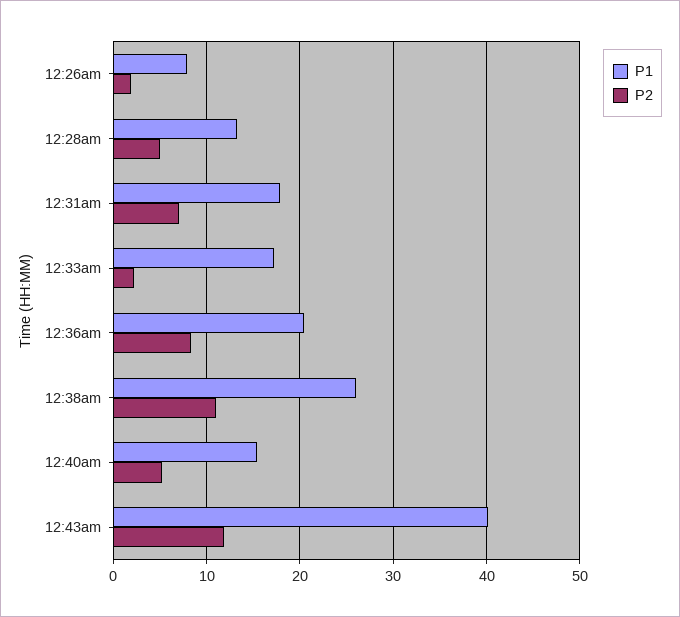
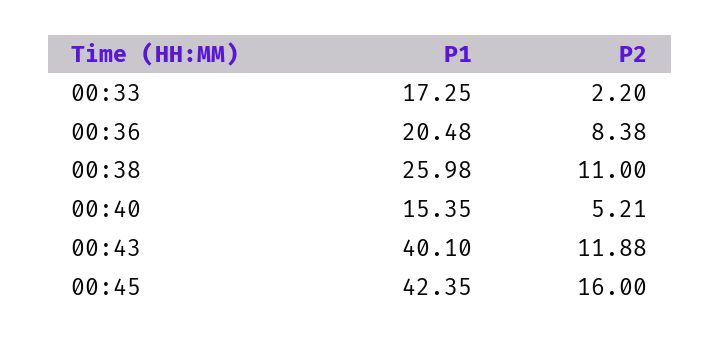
P1, 12:26am: 8 -> none
P2, 12:26am: 2 -> none
P1, 12:28am: 13 -> none
P2, 12:28am: 5 -> none
P1, 12:31am: 18 -> none
P2, 12:31am: 7 -> none
P1, 00:45: none -> 42.35
P2, 00:45: none -> 16

